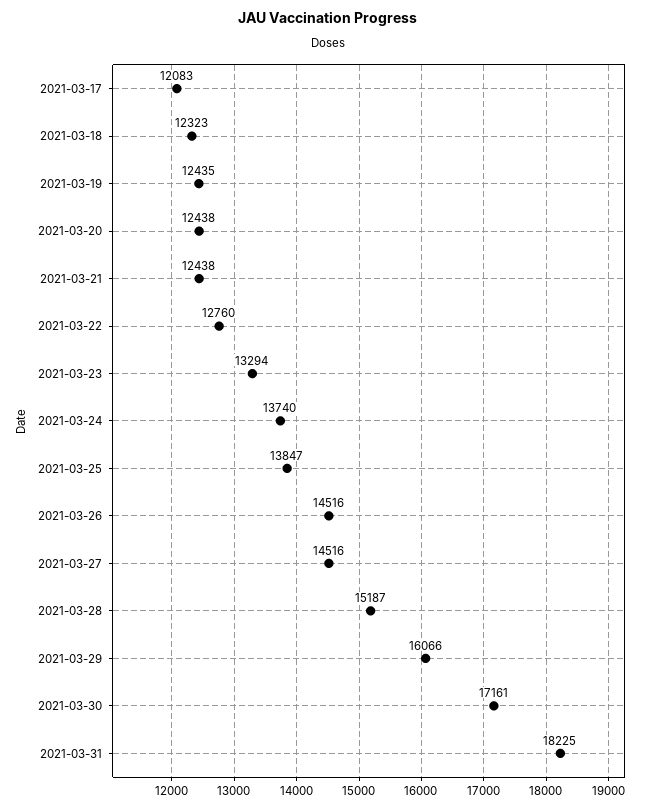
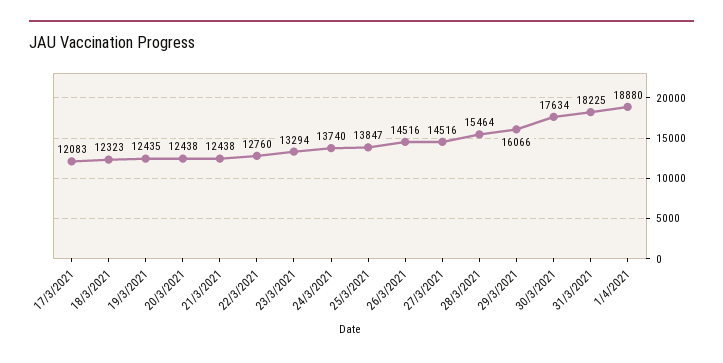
2021-03-28: 15187 -> 15464
2021-03-30: 17161 -> 17634
1/4/2021: none -> 18880

